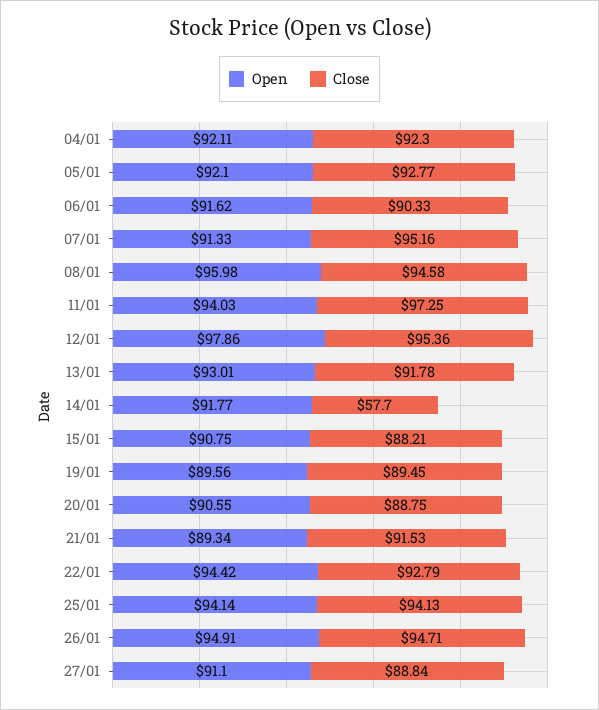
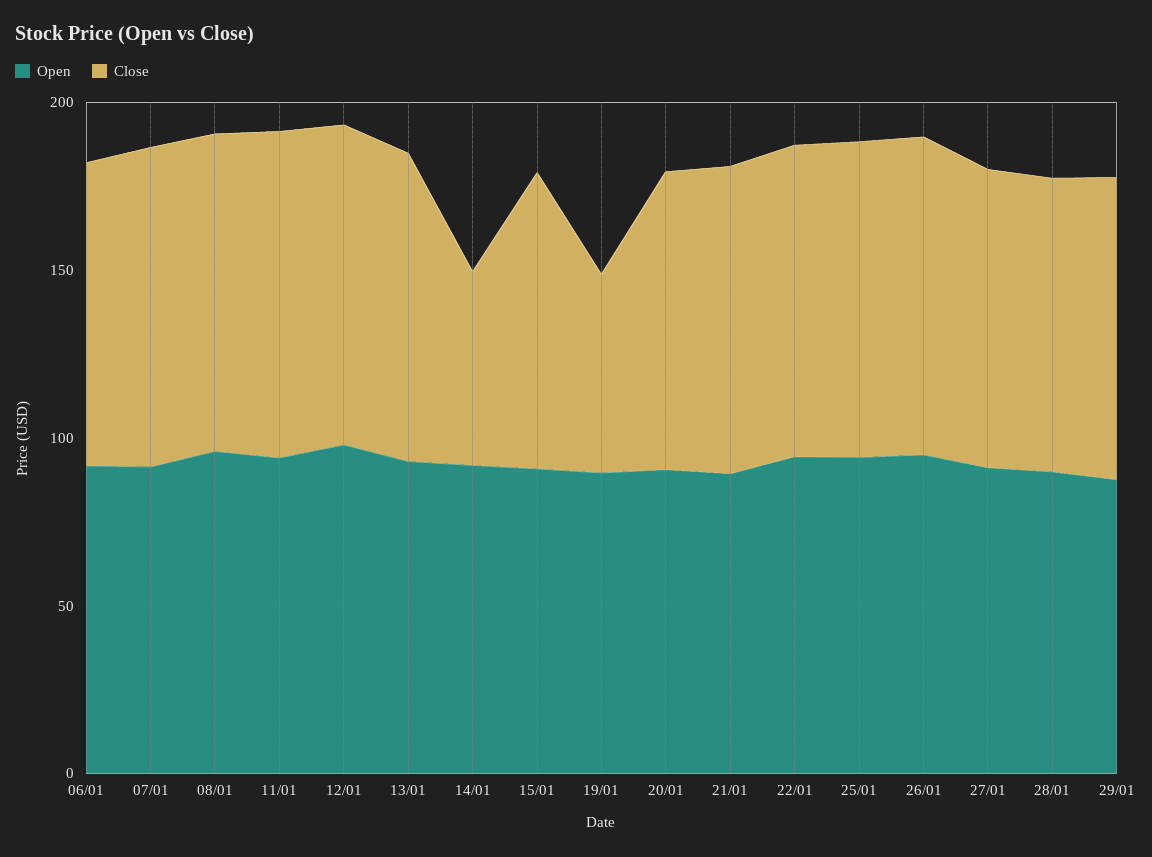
Open, 04/01: 92.11 -> none
Close, 04/01: 92.3 -> none
Open, 05/01: 92.1 -> none
Close, 05/01: 92.77 -> none
Close, 19/01: 89.45 -> 60
Open, 28/01: none -> 90
Close, 28/01: none -> 90
Open, 29/01: none -> 90
Close, 29/01: none -> 90

